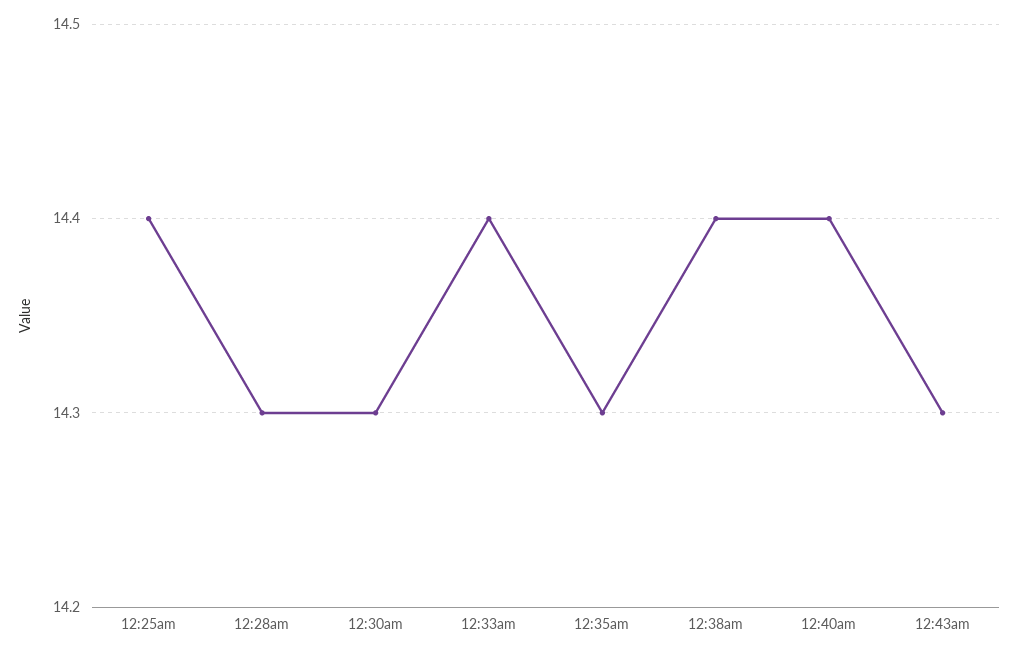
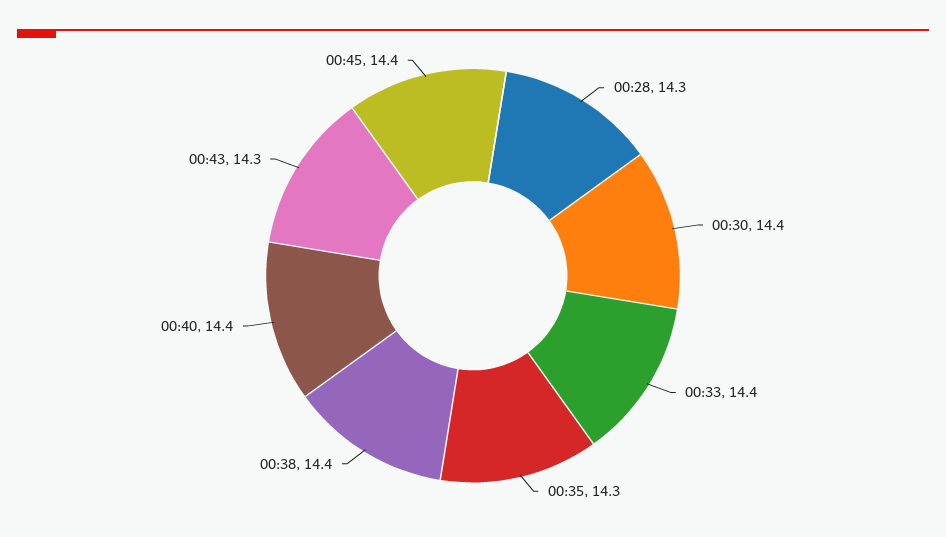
12:25am: 14.4 -> none
12:30am: 14.3 -> 14.4
00:45: none -> 14.4

